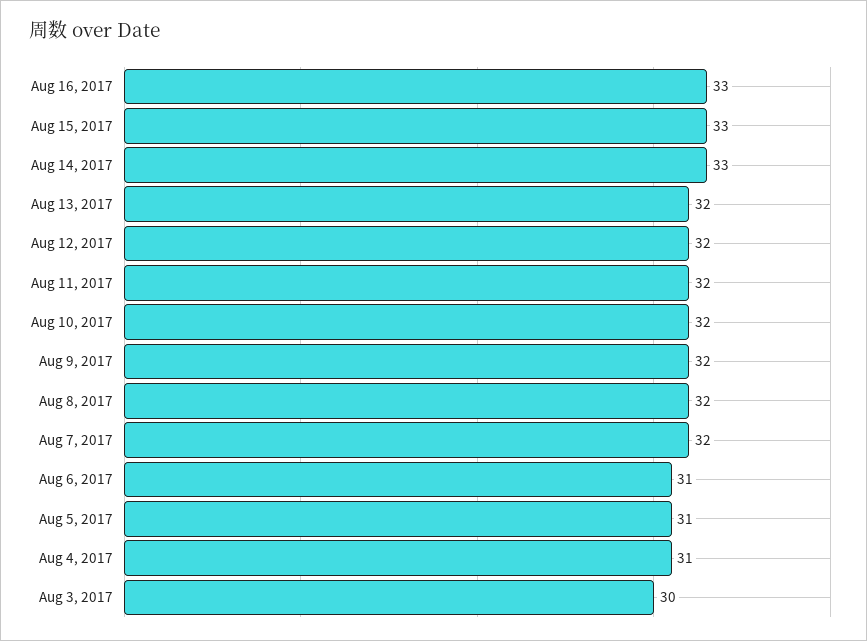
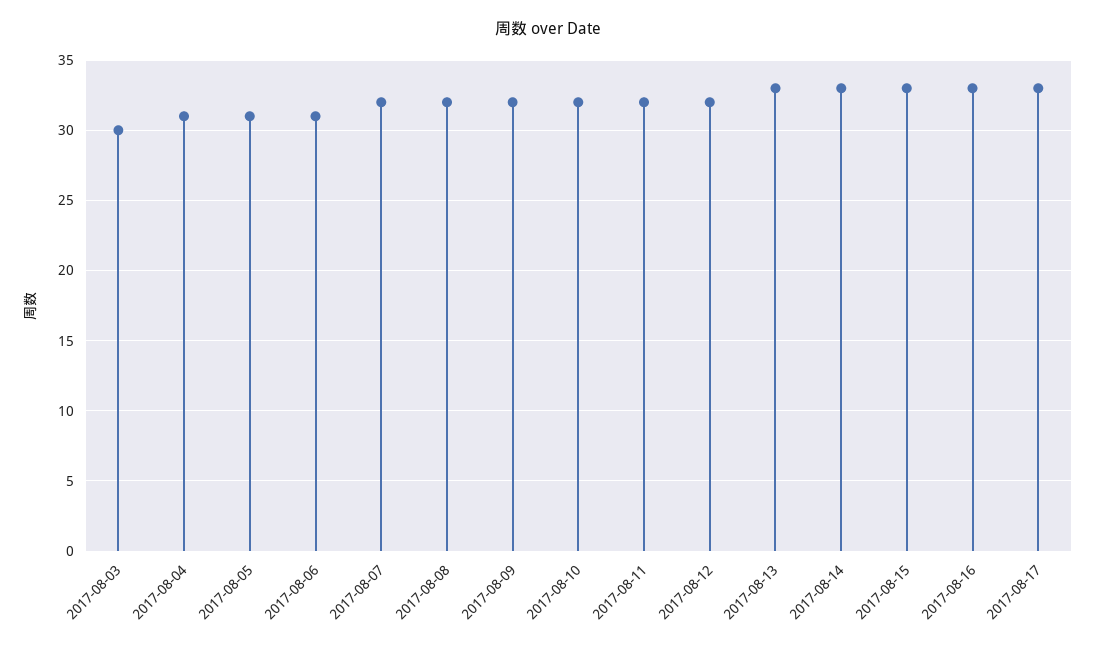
Aug 13, 2017: 32 -> 33
2017-08-17: none -> 33

